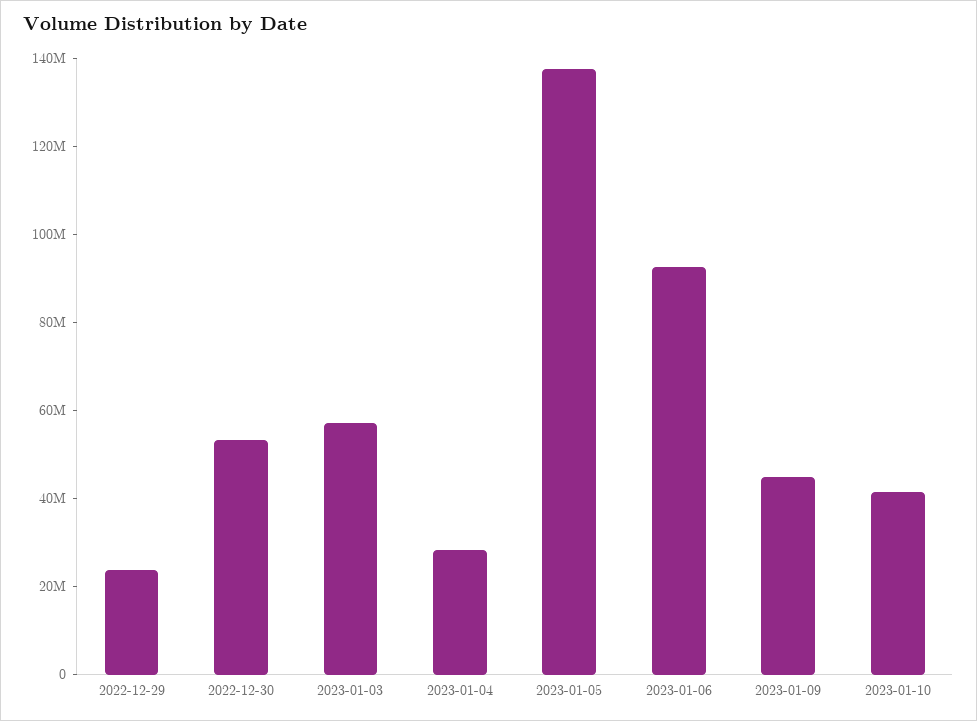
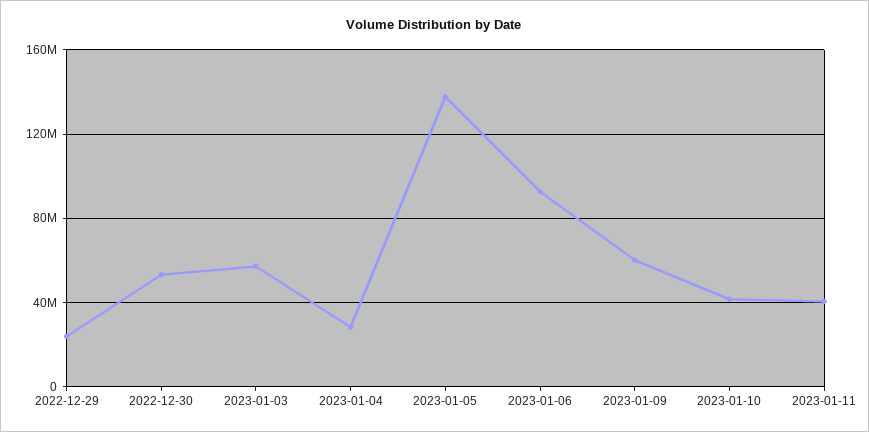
2023-01-09: 45000000 -> 60000000
2023-01-11: none -> 40000000

